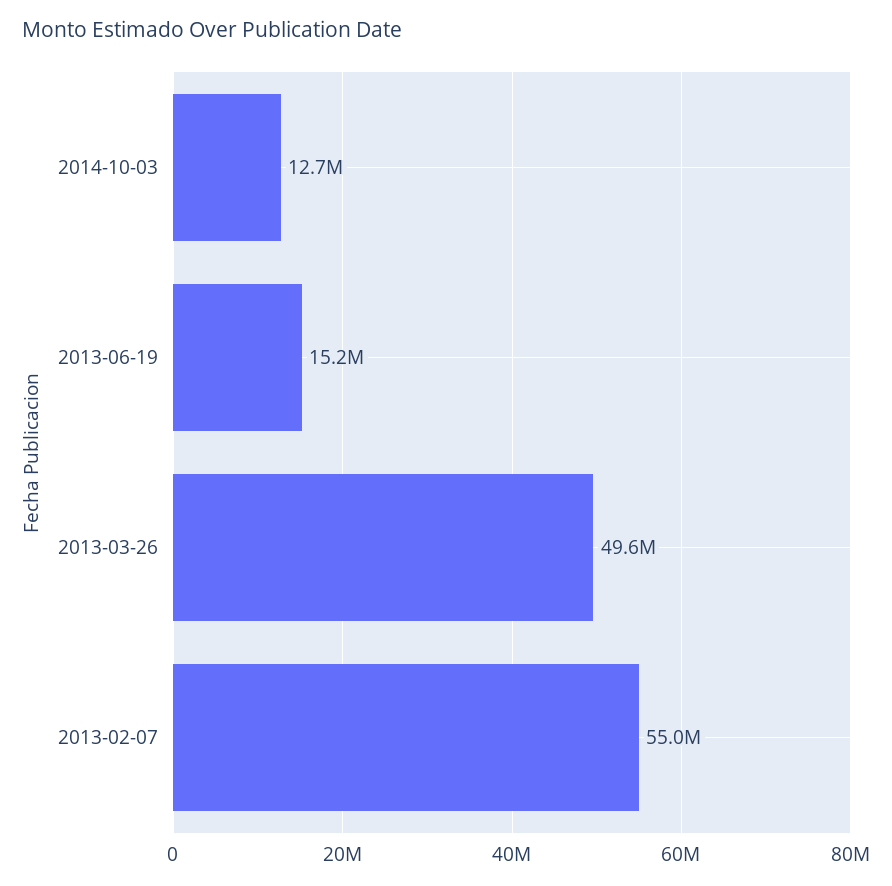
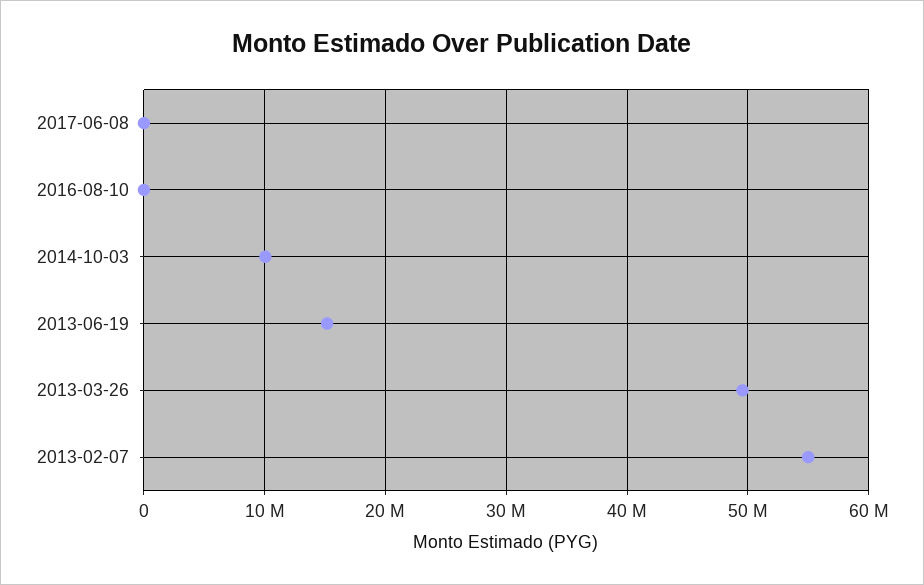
2014-10-03: 12700000 -> 10000000
2017-06-08: none -> 0
2016-08-10: none -> 0

